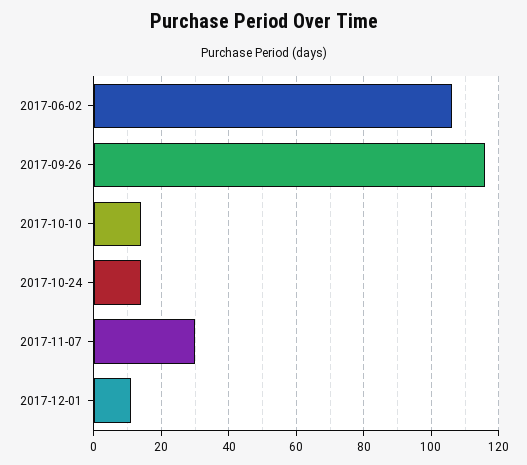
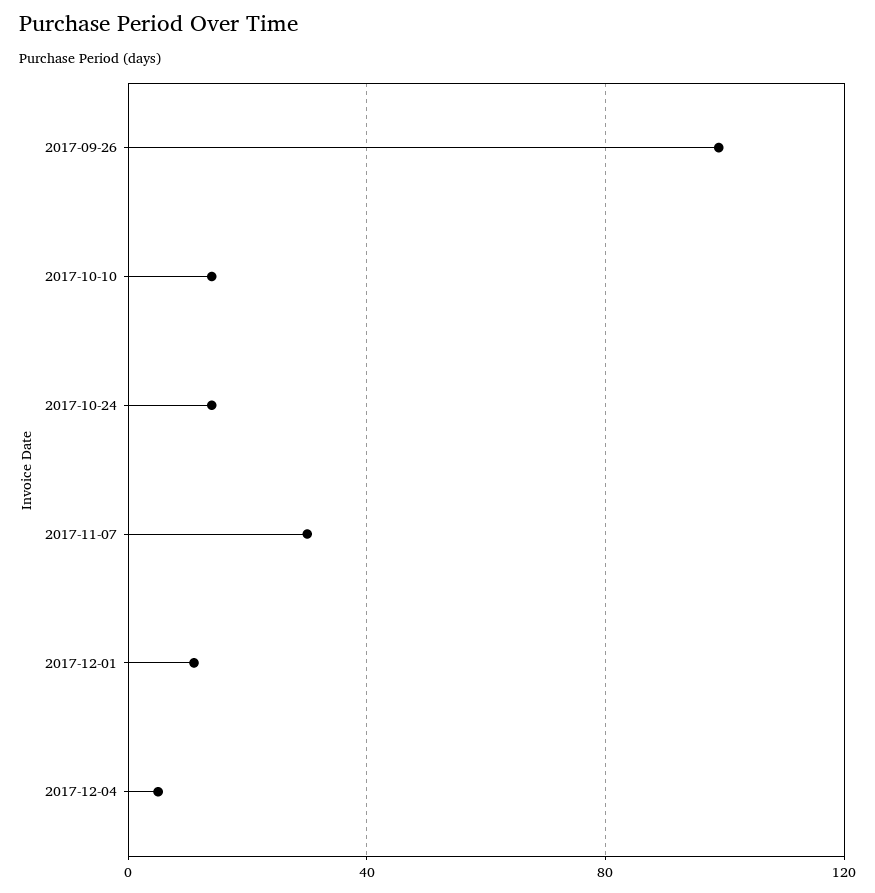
2017-06-02: 105 -> none
2017-09-26: 115 -> 100
2017-12-04: none -> 5

